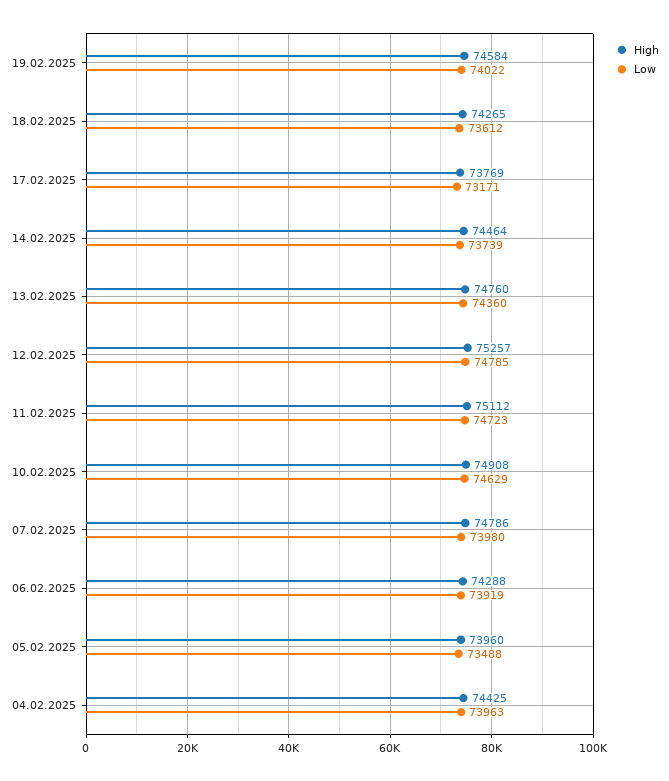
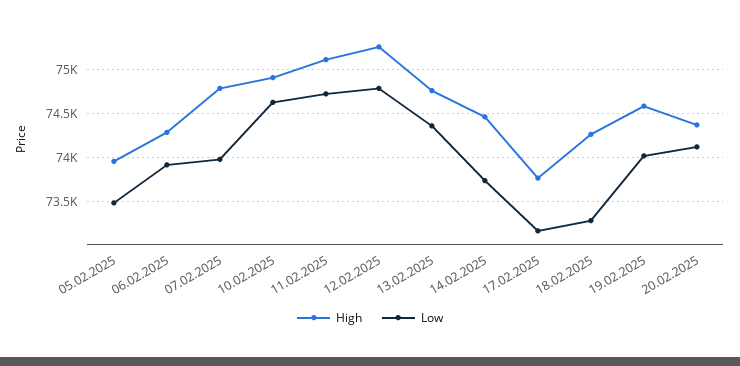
Low, 18.02.2025: 73612 -> 73300
High, 04.02.2025: 74425 -> none
Low, 04.02.2025: 73963 -> none
High, 20.02.2025: none -> 74400
Low, 20.02.2025: none -> 74100

